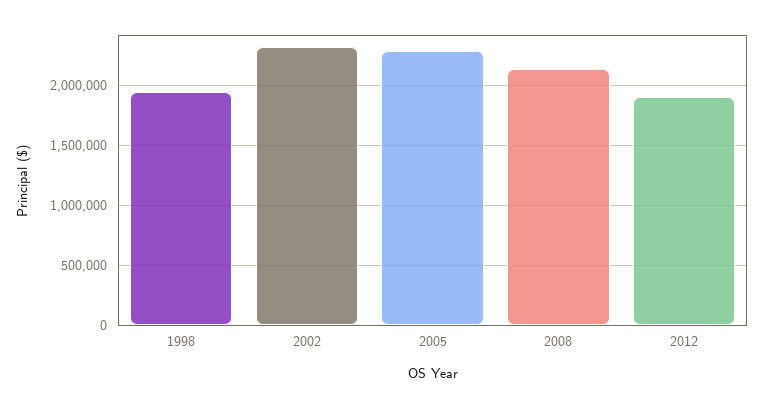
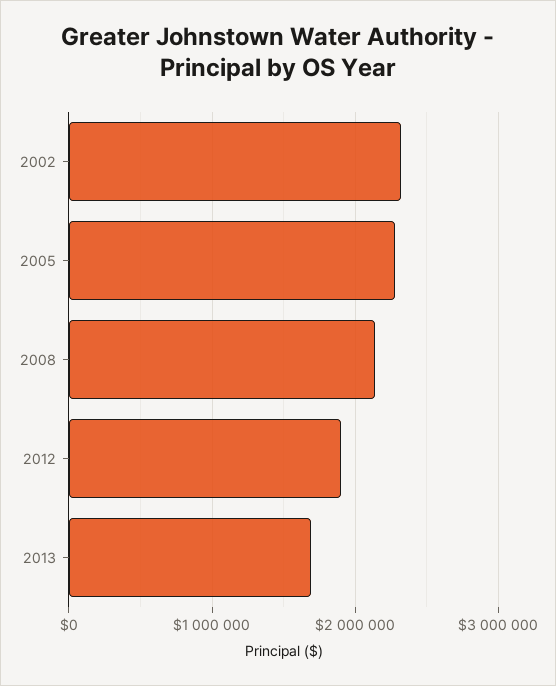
1998: 1950000 -> none
2013: none -> 1700000

